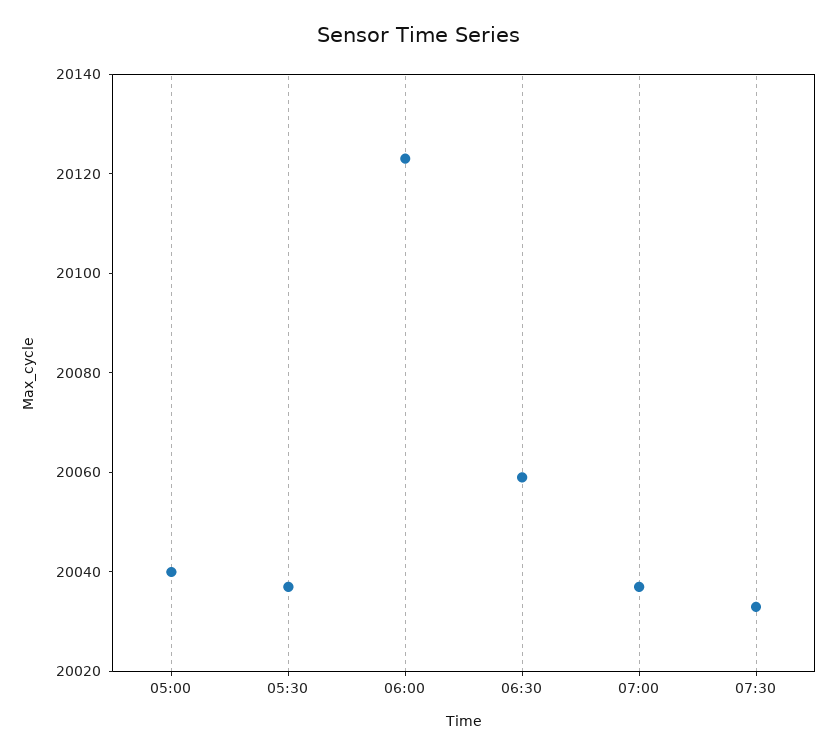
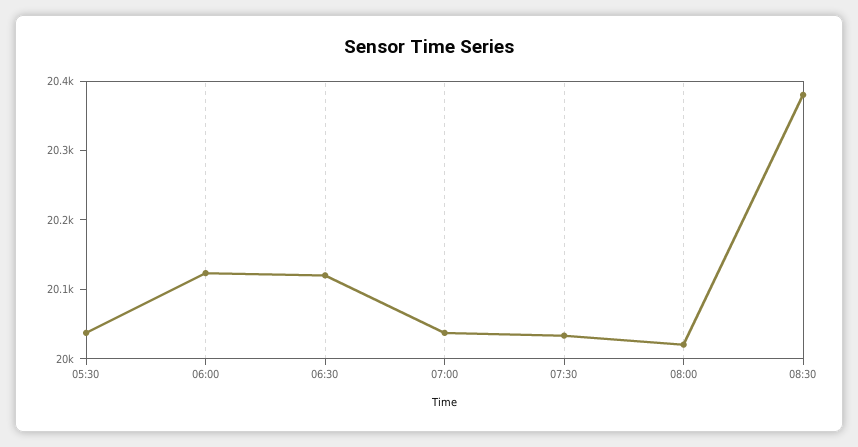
05:00: 20040 -> none
06:30: 20060 -> 20120
08:00: none -> 20020
08:30: none -> 20380

